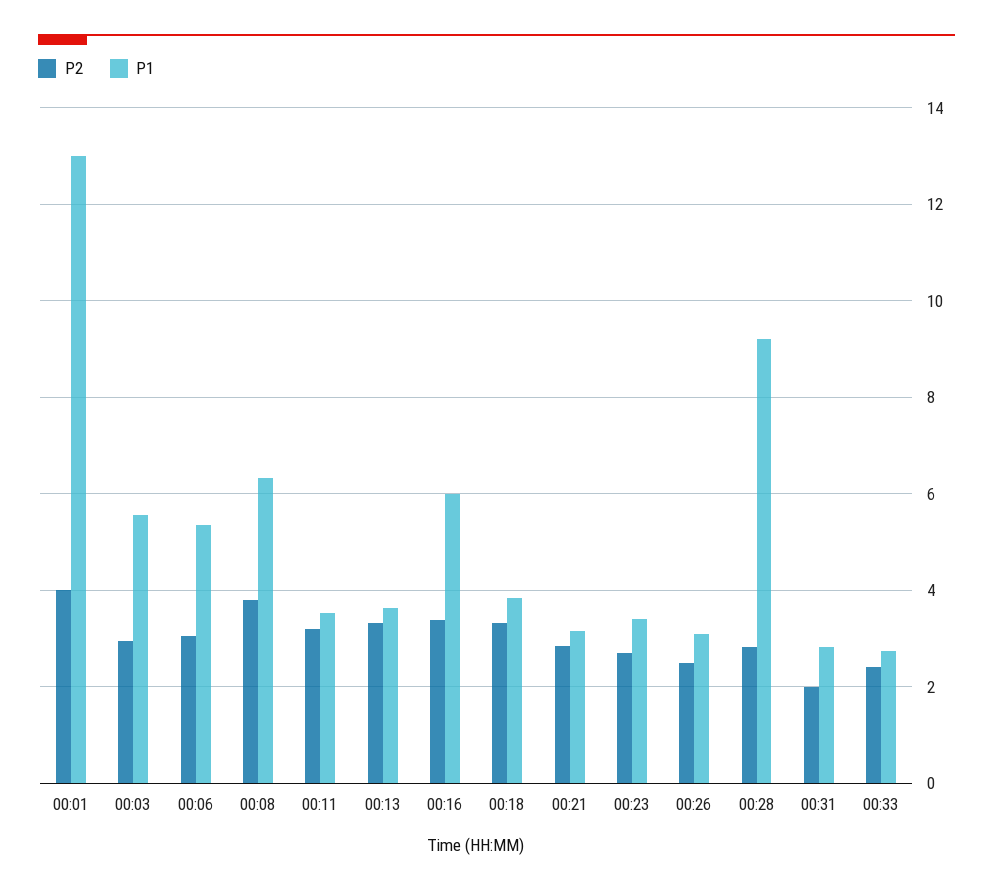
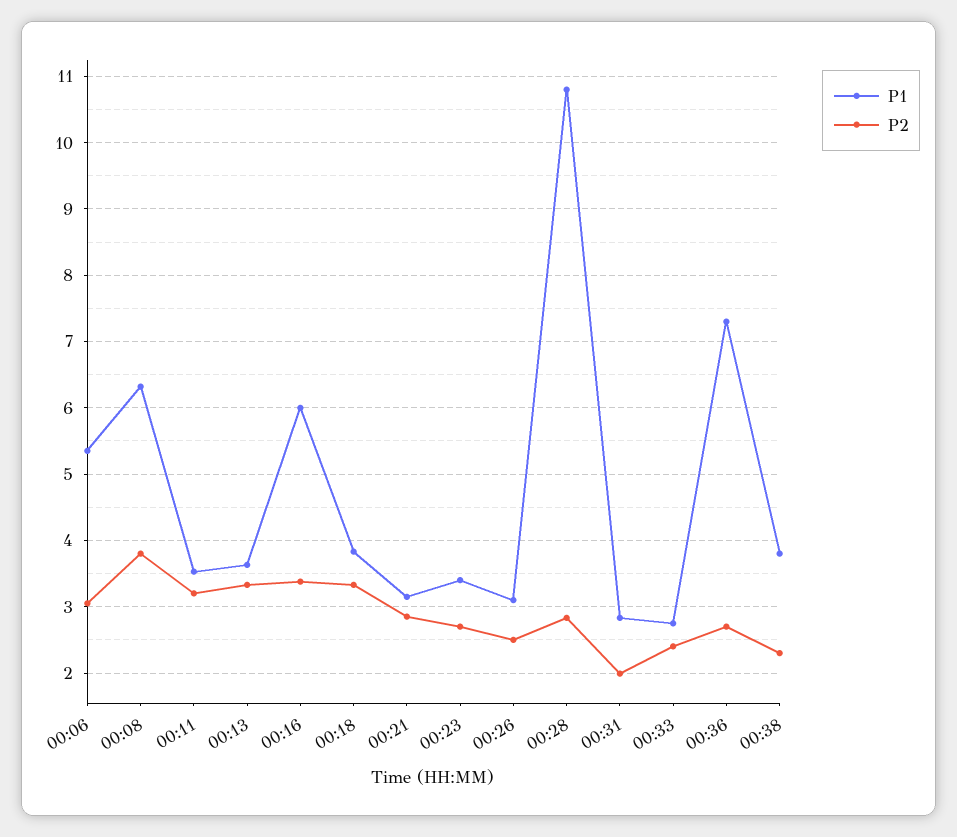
P2, 00:01: 4 -> none
P1, 00:01: 13 -> none
P2, 00:03: 3 -> none
P1, 00:03: 5.6 -> none
P1, 00:28: 9.2 -> 10.8
P1, 00:36: none -> 7.3
P2, 00:36: none -> 2.7
P1, 00:38: none -> 3.8
P2, 00:38: none -> 2.3

